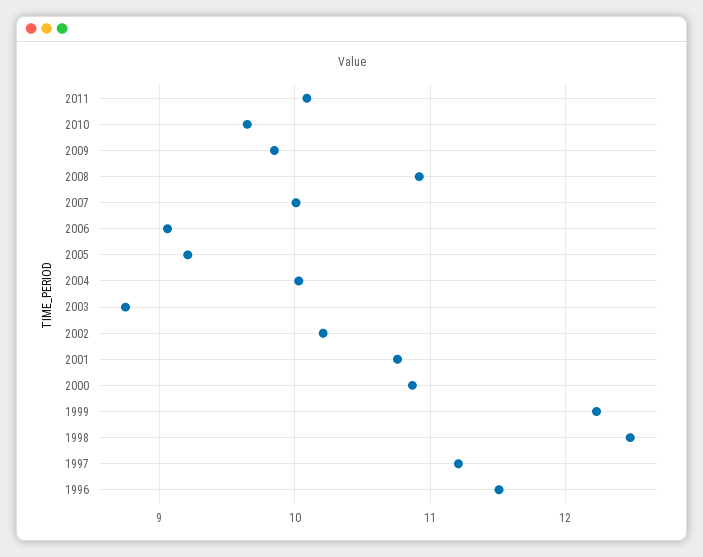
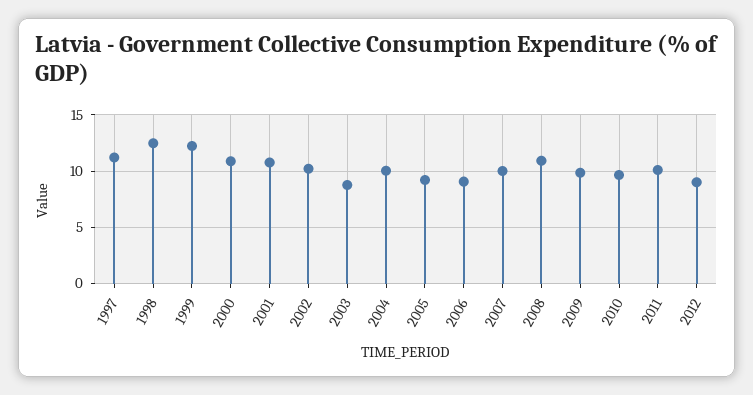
1996: 11.5 -> none
2012: none -> 9

